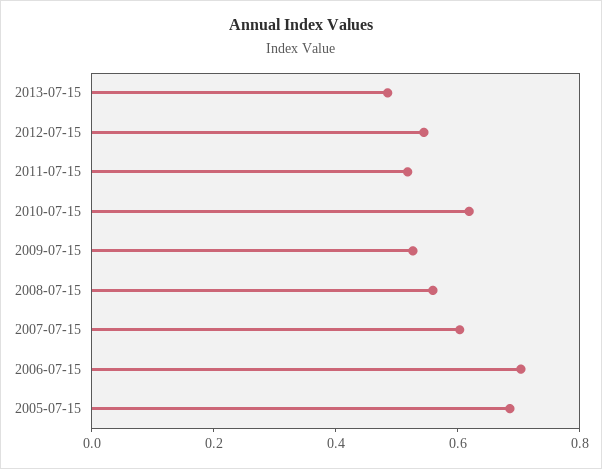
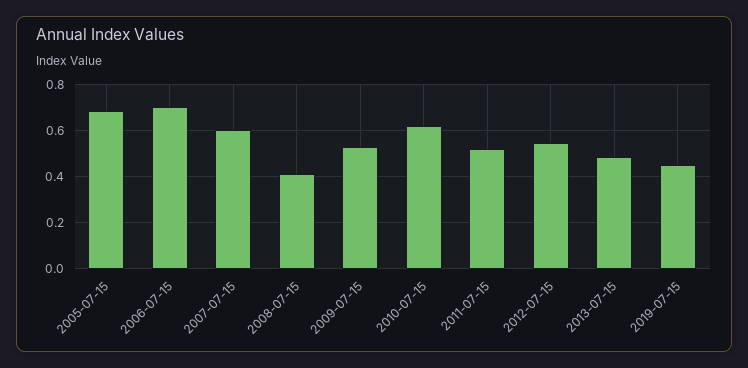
2008-07-15: 0.55 -> 0.4
2019-07-15: none -> 0.45

